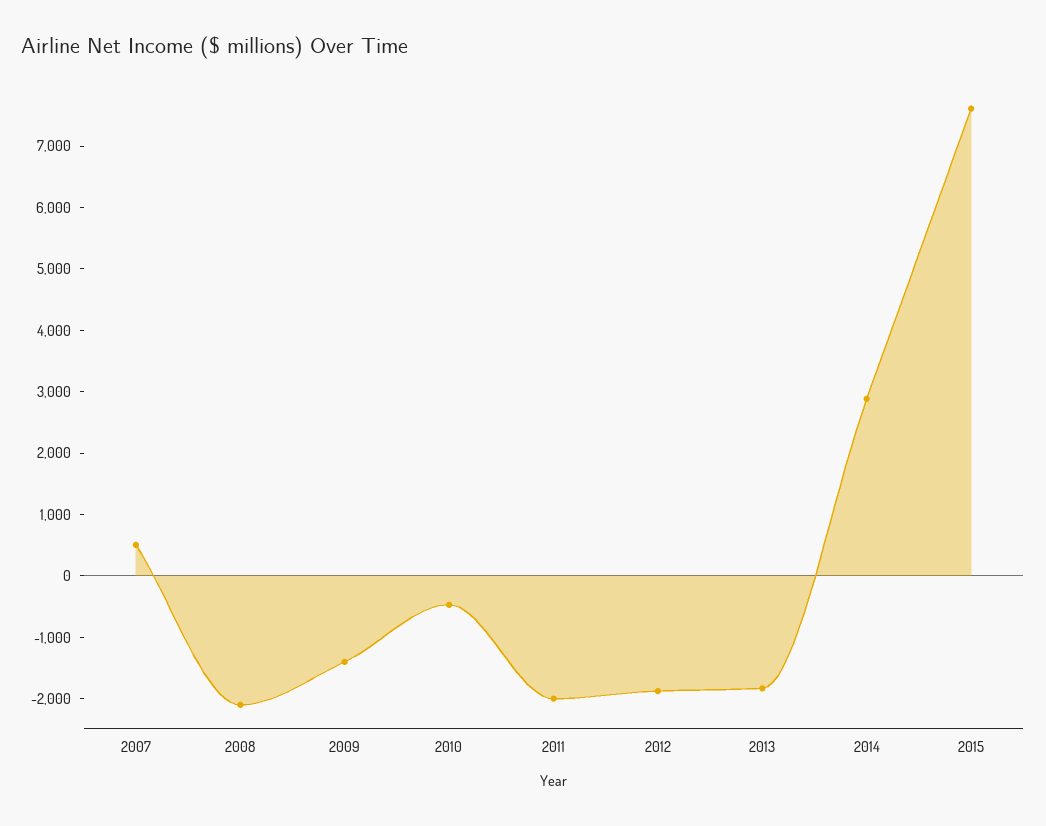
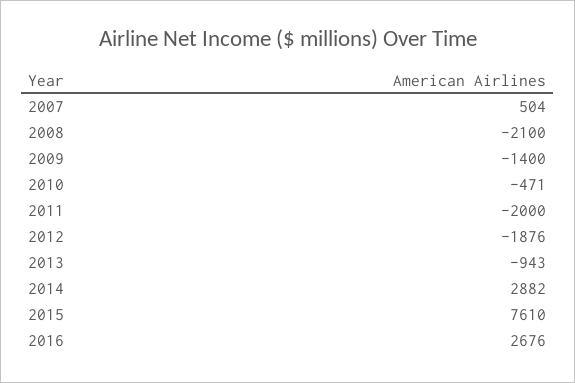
2013: -1800 -> -943
2016: none -> 2676

